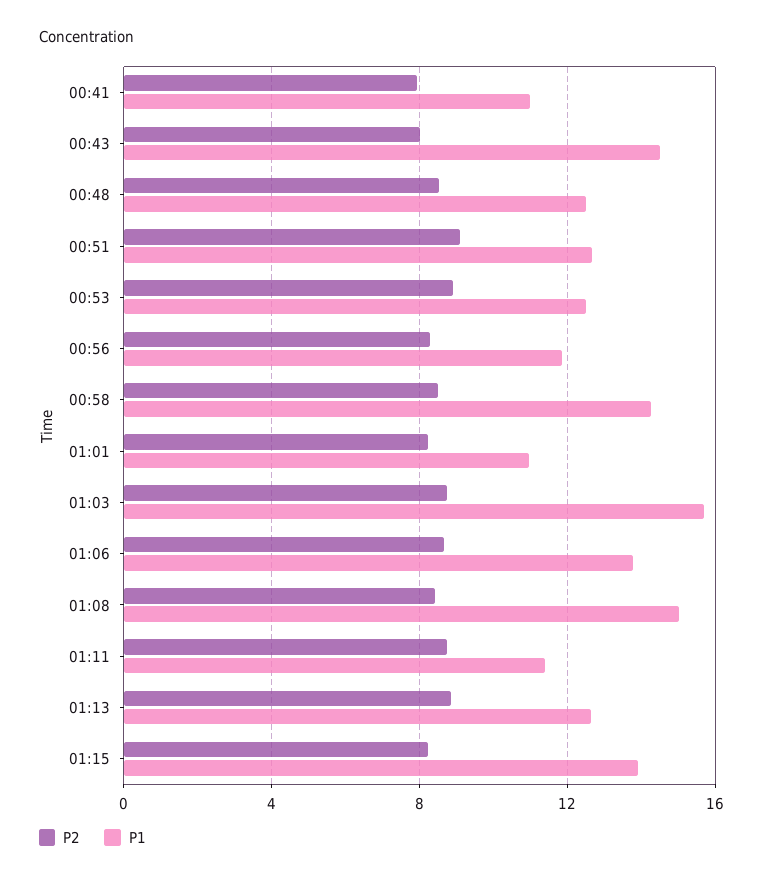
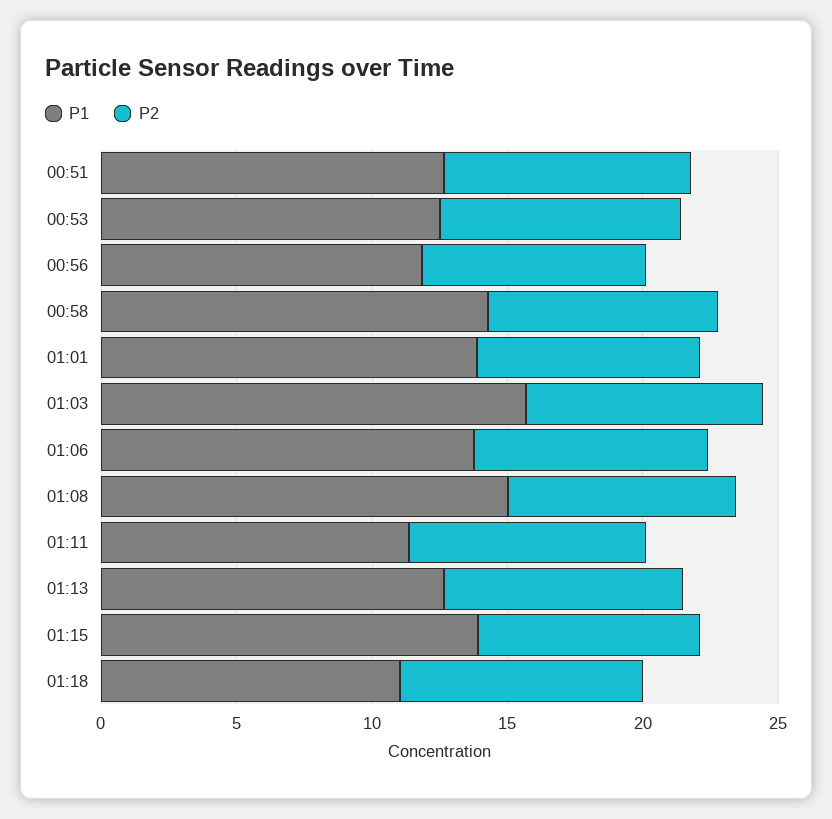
P2, 00:41: 8 -> none
P1, 00:41: 11 -> none
P2, 00:43: 8 -> none
P1, 00:43: 14.5 -> none
P2, 00:48: 8.5 -> none
P1, 00:48: 12.5 -> none
P1, 01:01: 11 -> 14
P1, 01:18: none -> 11
P2, 01:18: none -> 9

